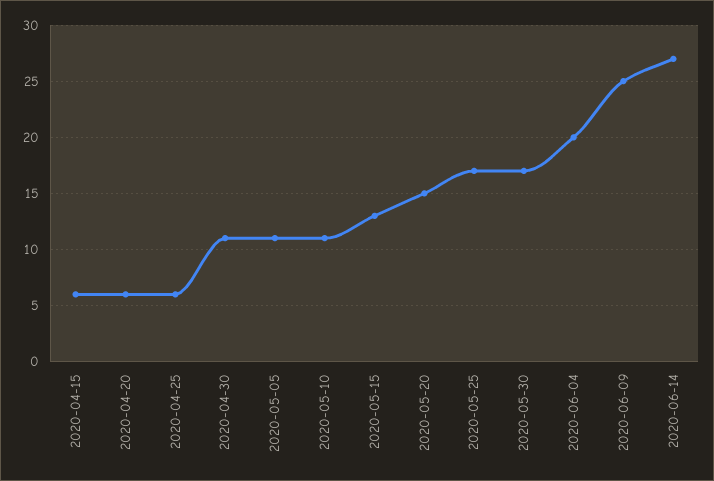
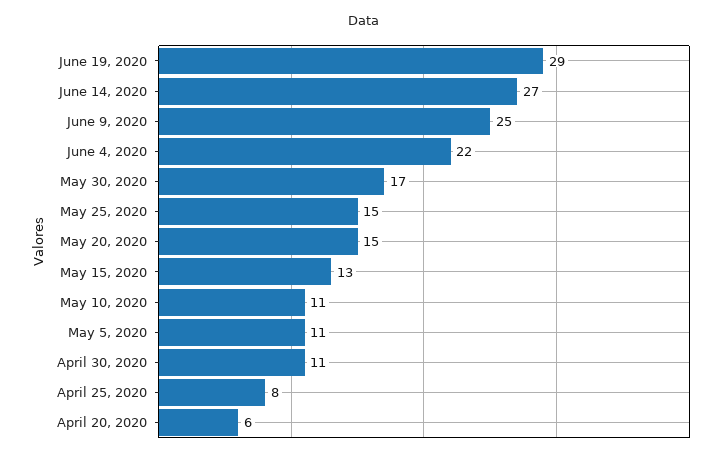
2020-04-15: 6 -> none
2020-04-25: 6 -> 8
2020-05-25: 17 -> 15
2020-06-04: 20 -> 22
June 19, 2020: none -> 29

